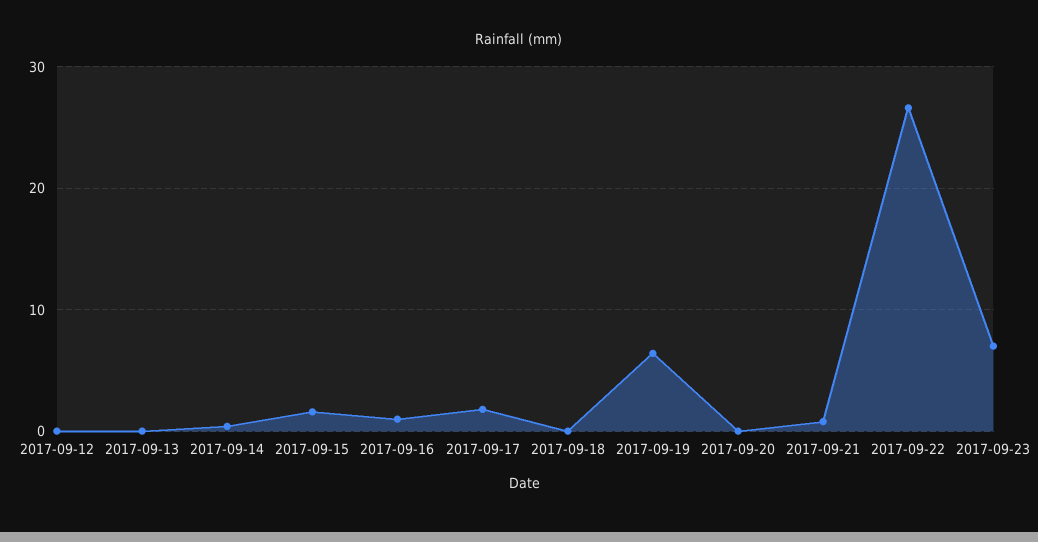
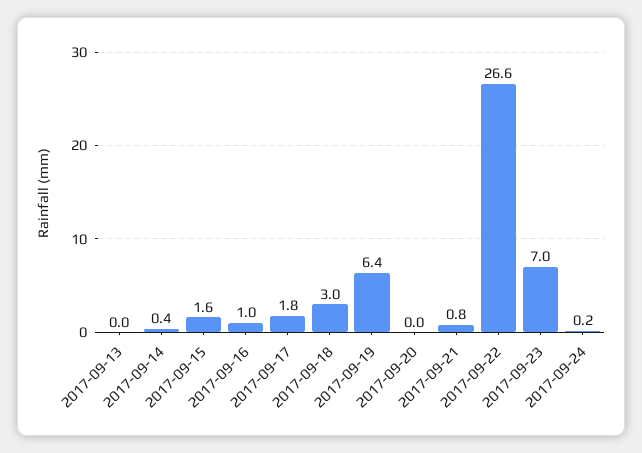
2017-09-12: 0 -> none
2017-09-18: 0 -> 3
2017-09-24: none -> 0.2

